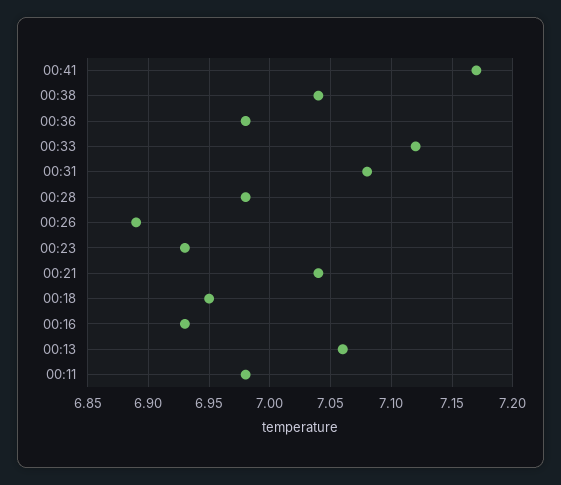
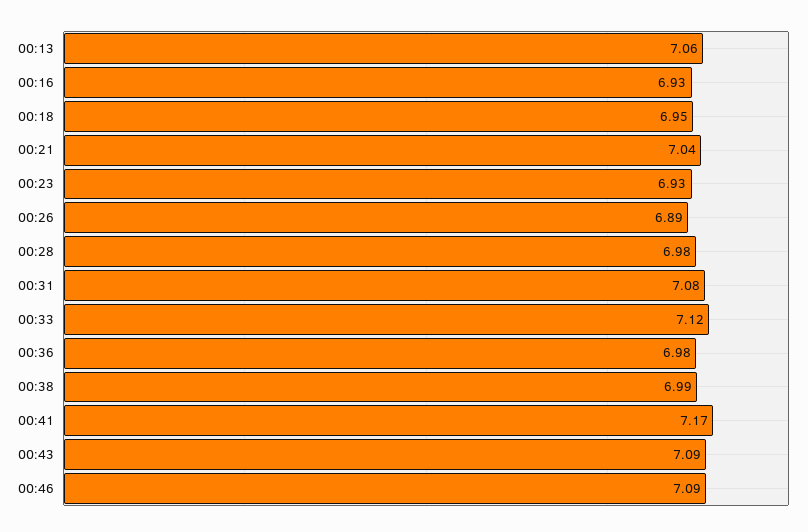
00:38: 7.04 -> 6.99
00:11: 6.98 -> none
00:43: none -> 7.09
00:46: none -> 7.09

